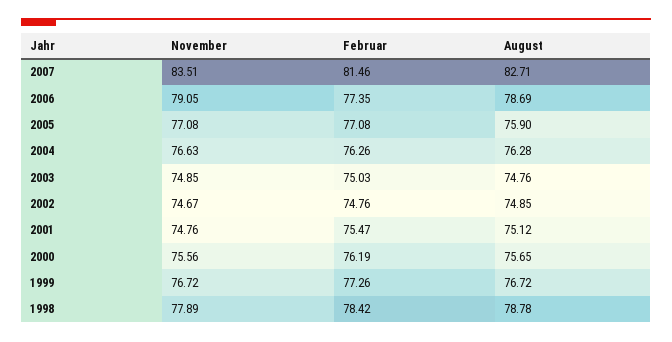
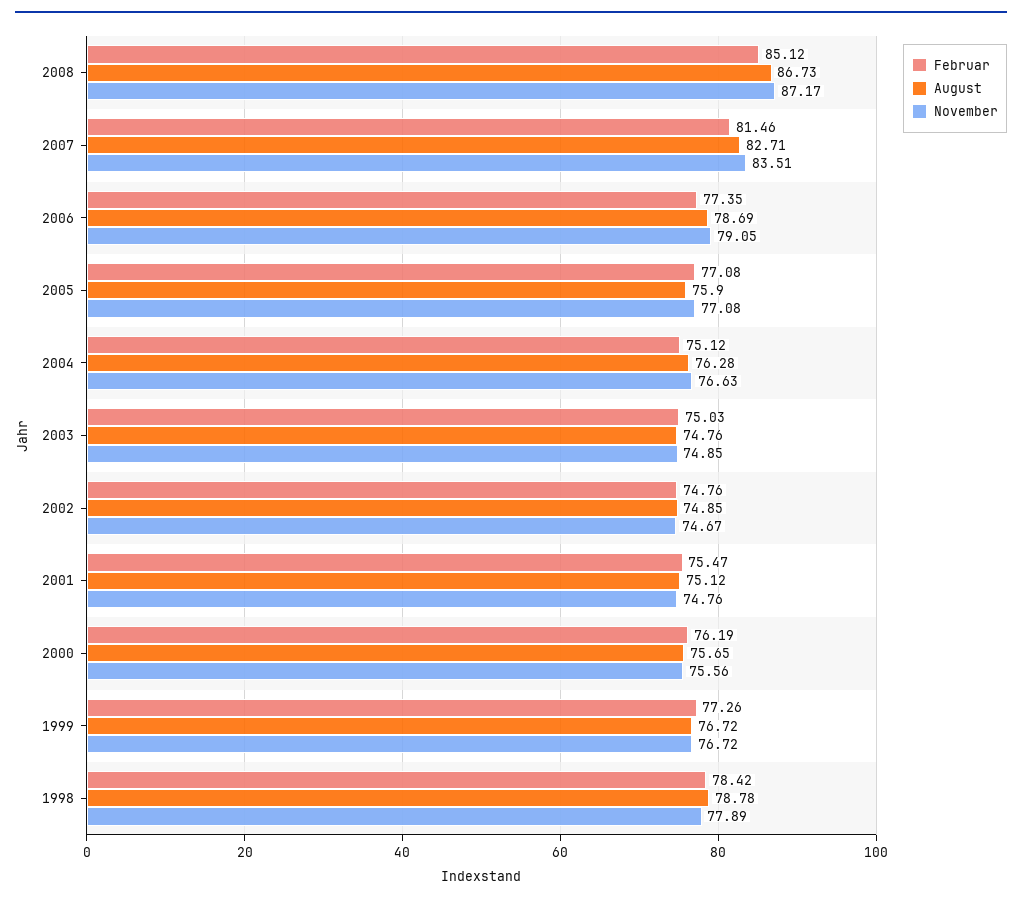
Februar, 2004: 76.26 -> 75.12
Februar, 2008: none -> 85.12
August, 2008: none -> 86.73
November, 2008: none -> 87.17

